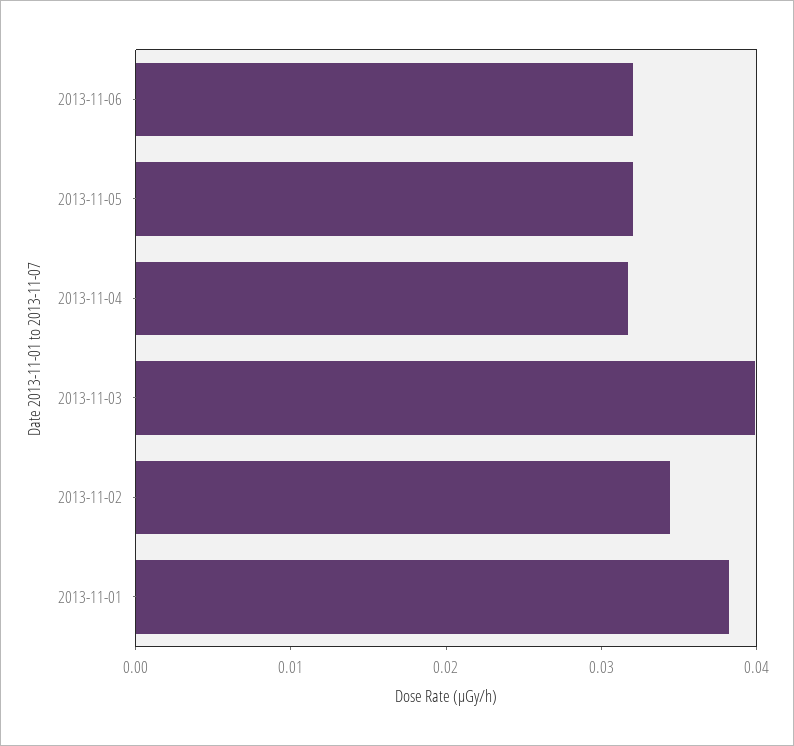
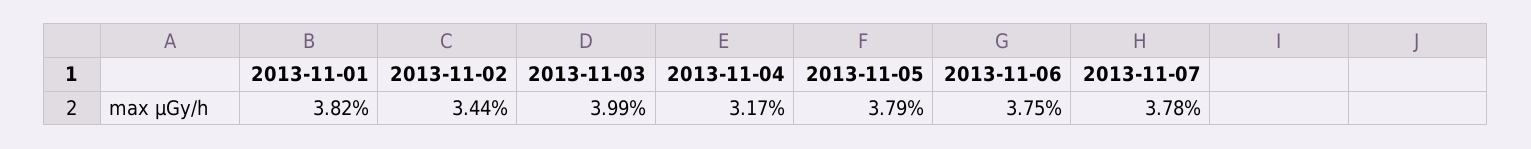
2013-11-06: 0.032 -> 0.0375
2013-11-05: 0.032 -> 0.0379
2013-11-07: none -> 0.0378

